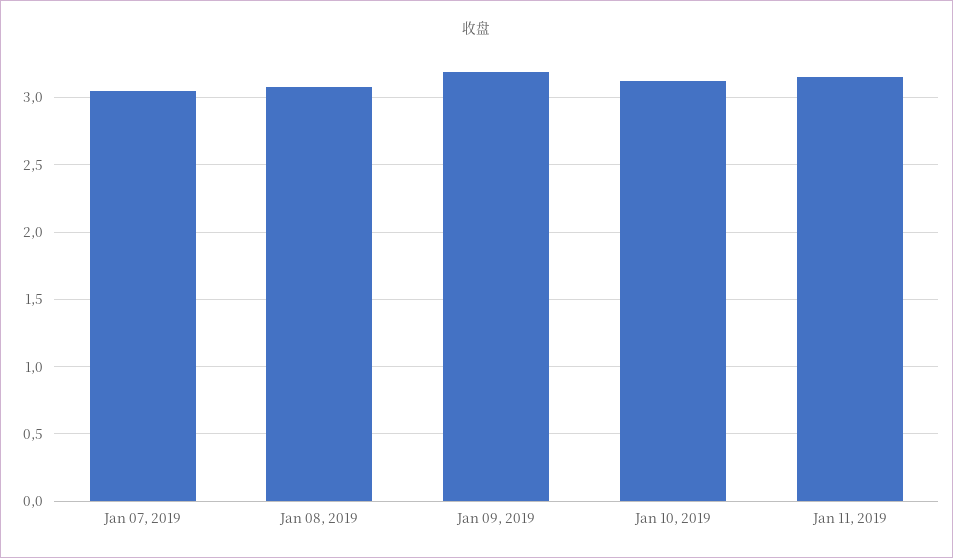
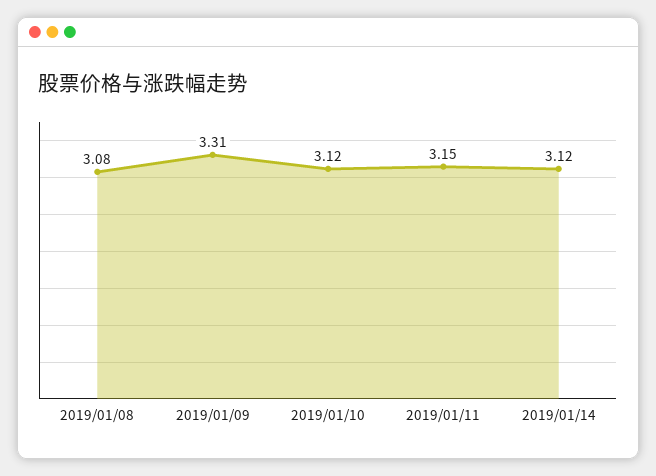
Jan 07, 2019: 3.05 -> none
Jan 09, 2019: 3.2 -> 3.31
2019/01/14: none -> 3.12

